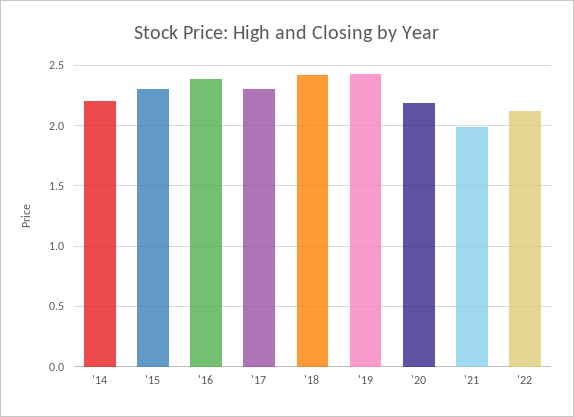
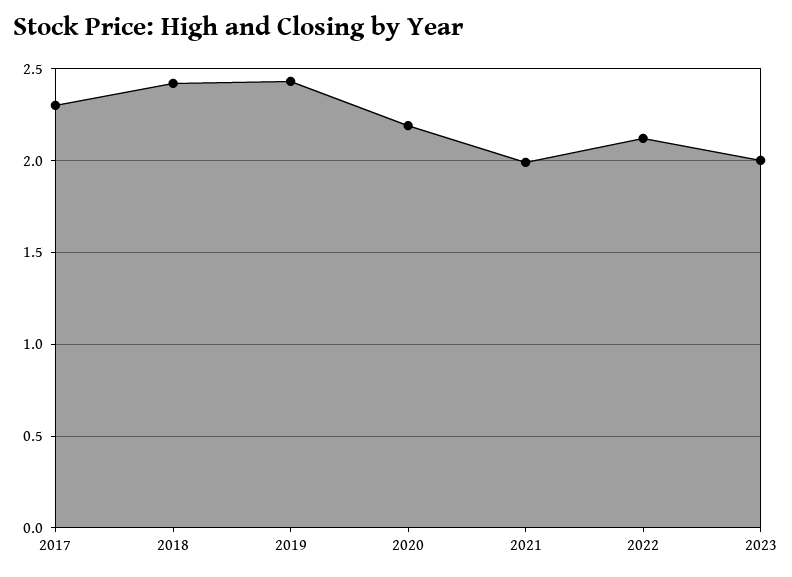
'14: 2.2 -> none
'15: 2.3 -> none
'16: 2.4 -> none
2023: none -> 2

